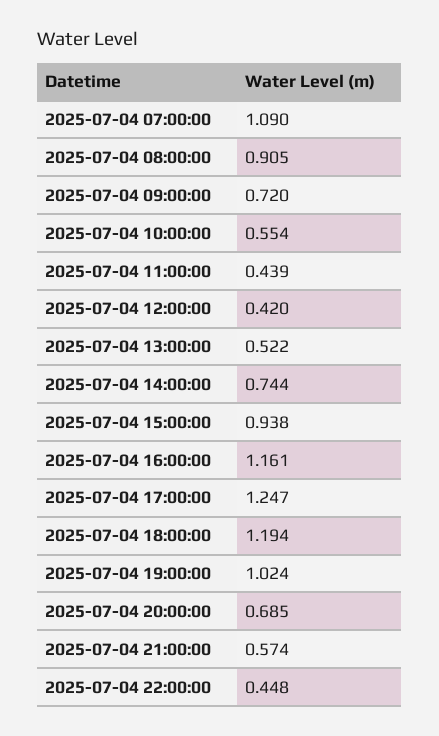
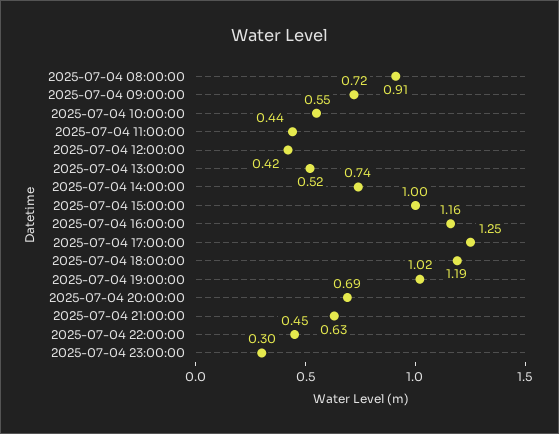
2025-07-04 07:00:00: 1.09 -> none
2025-07-04 15:00:00: 0.938 -> 1
2025-07-04 21:00:00: 0.574 -> 0.63
2025-07-04 23:00:00: none -> 0.3

